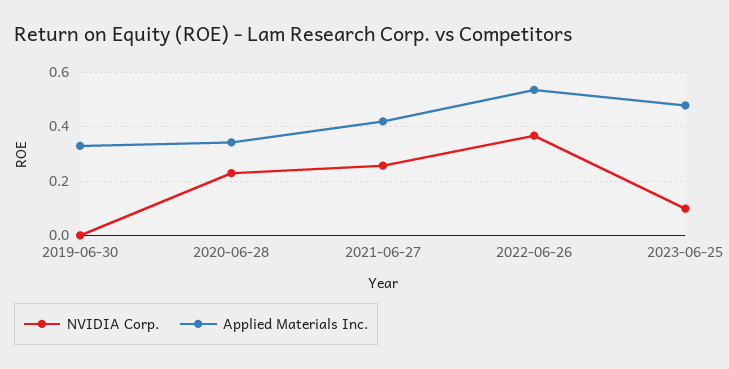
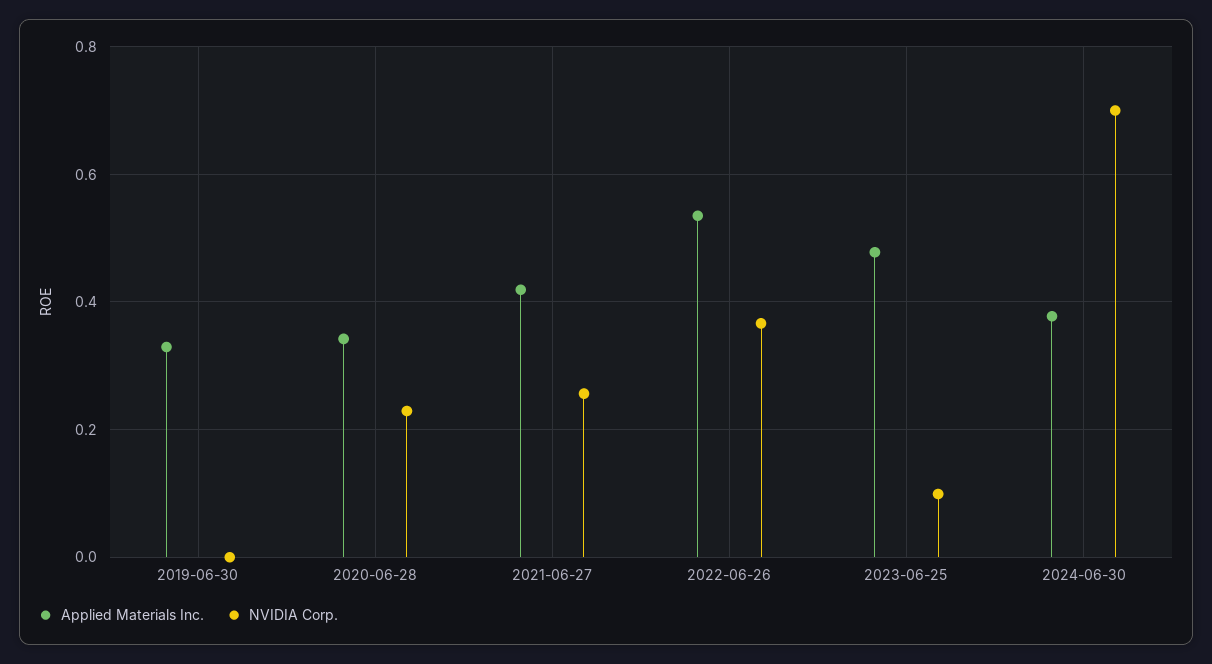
Applied Materials Inc., 2024-06-30: none -> 0.38
NVIDIA Corp., 2024-06-30: none -> 0.7

